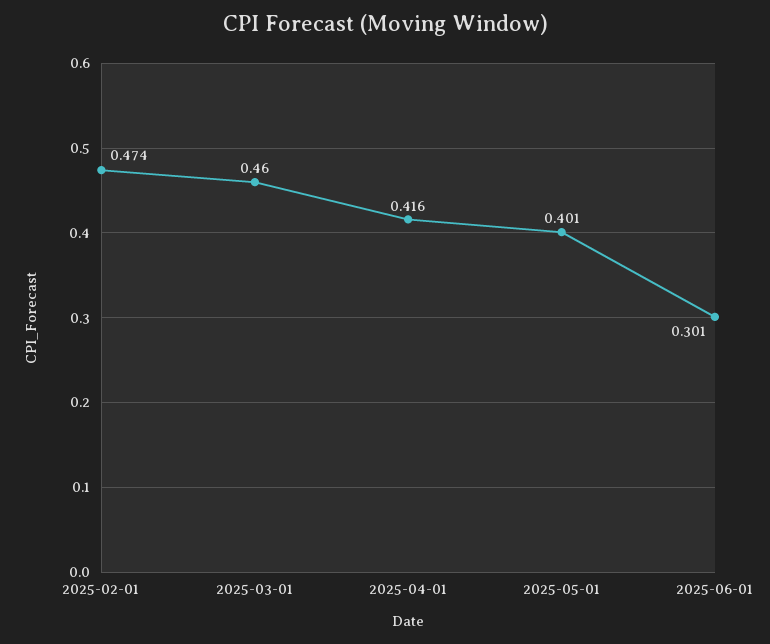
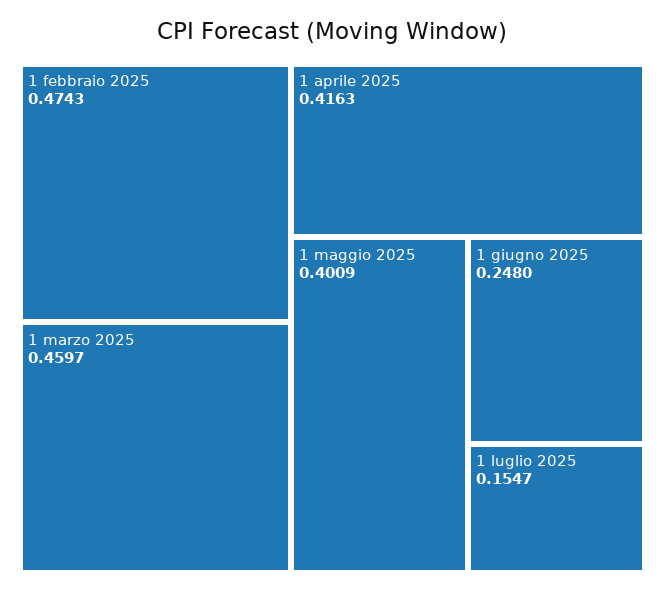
2025-06-01: 0.301 -> 0.248
1 luglio 2025: none -> 0.1547

